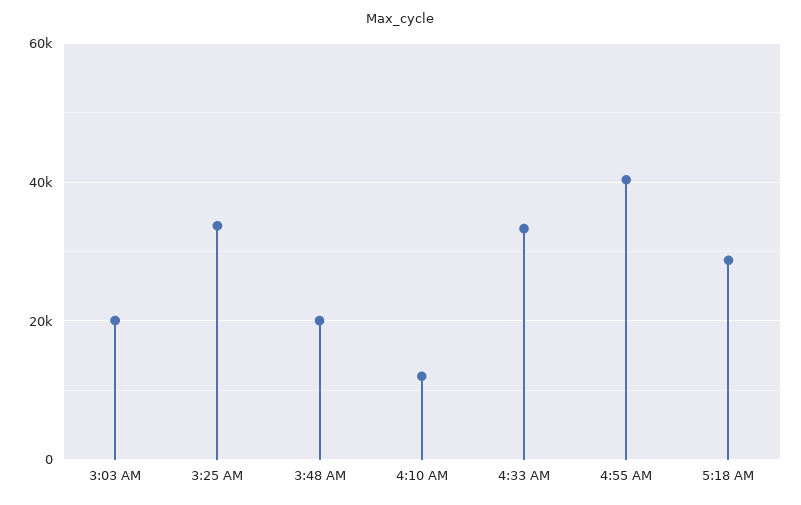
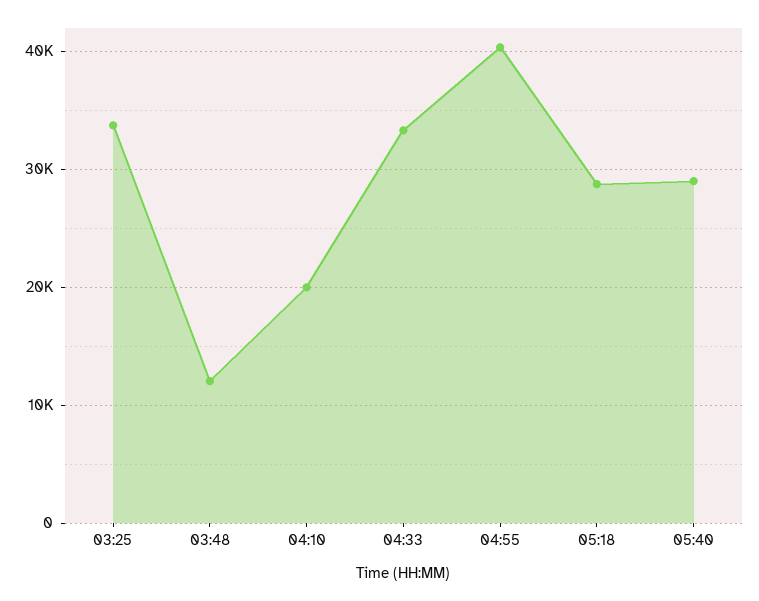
3:03 AM: 20000 -> none
3:48 AM: 20000 -> 12000
4:10 AM: 12000 -> 20000
05:40: none -> 29000

